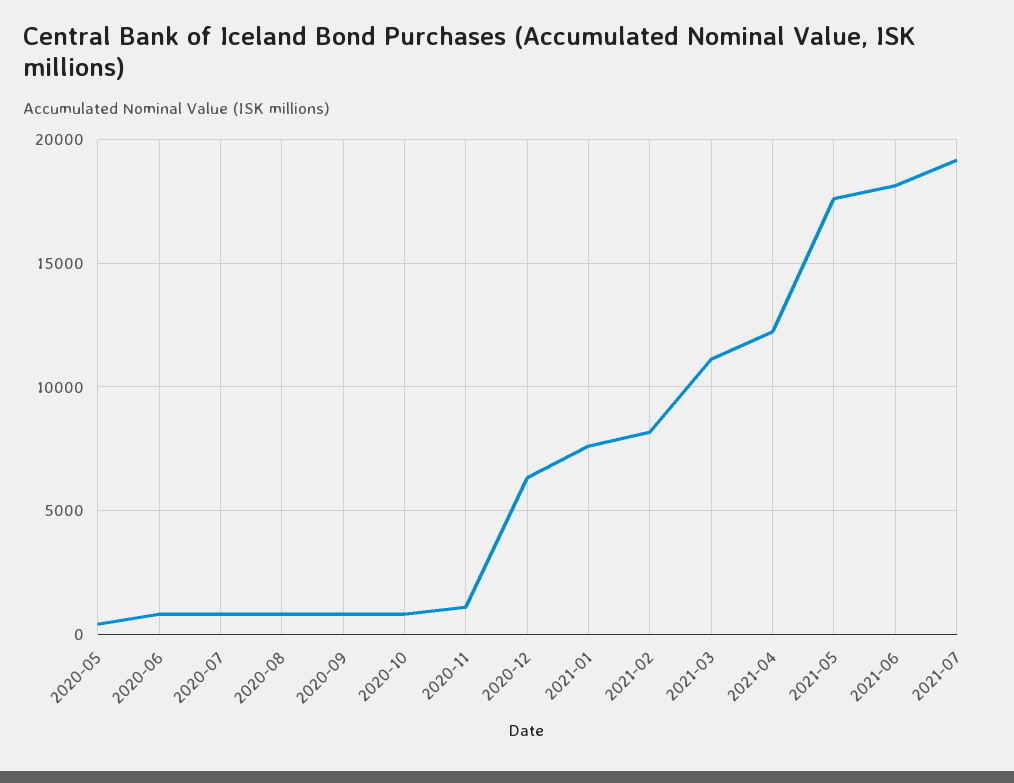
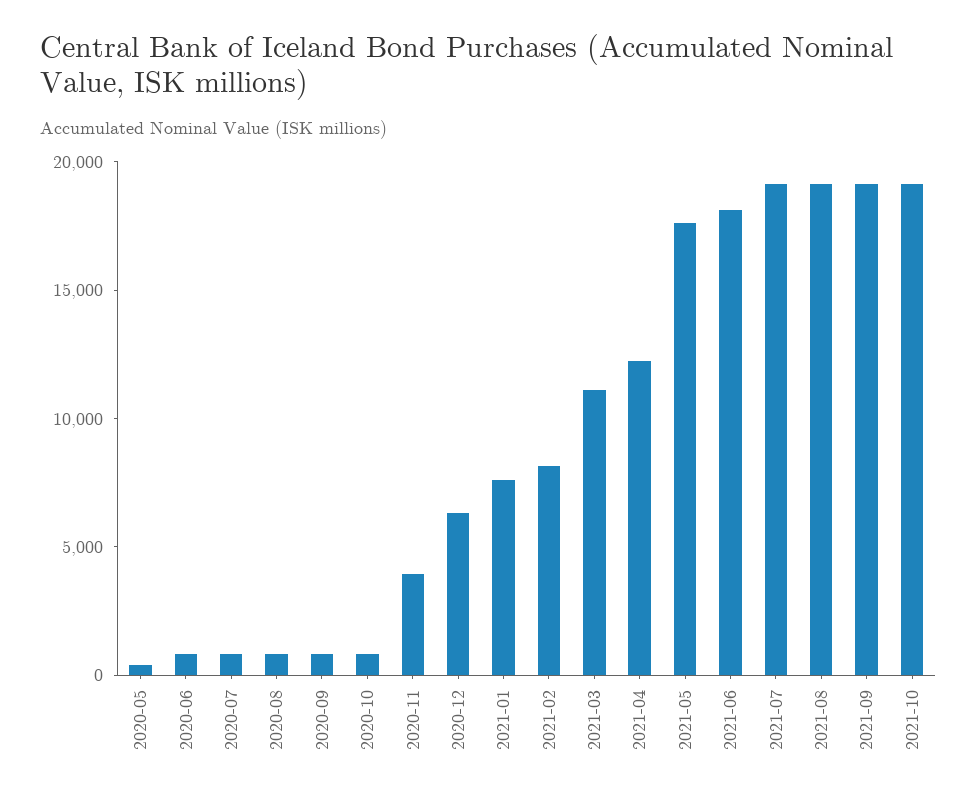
2020-11: 1000 -> 4000
2021-08: none -> 19000
2021-09: none -> 19000
2021-10: none -> 19000

